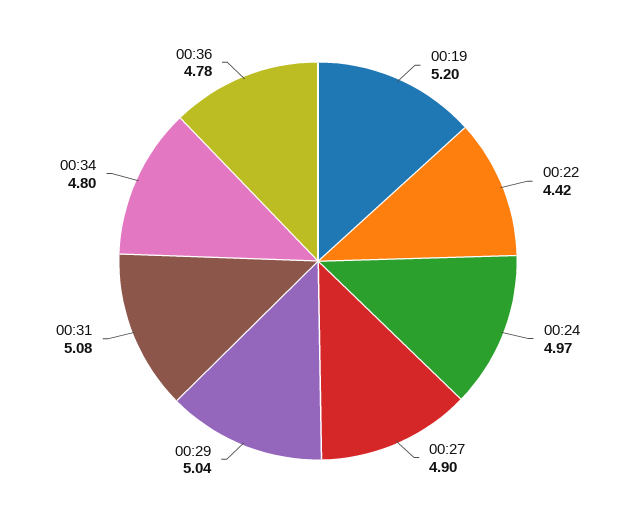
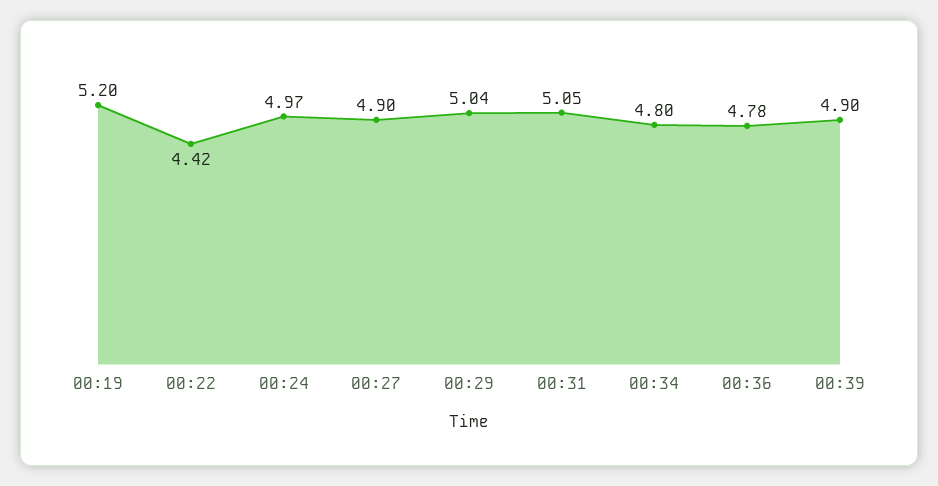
00:31: 5.08 -> 5.05
00:39: none -> 4.9

